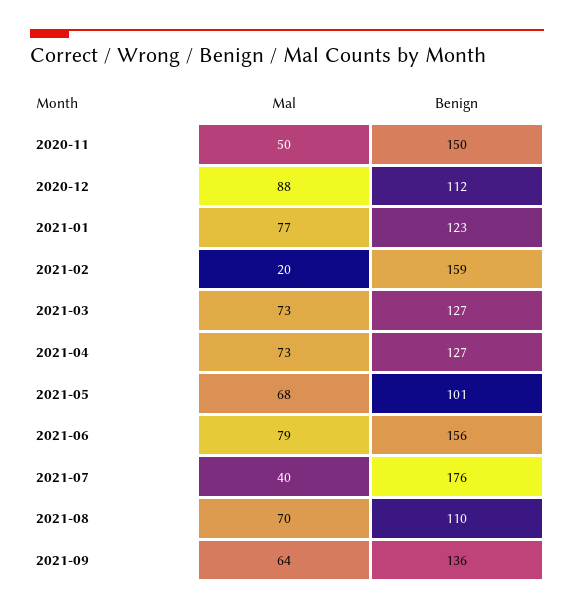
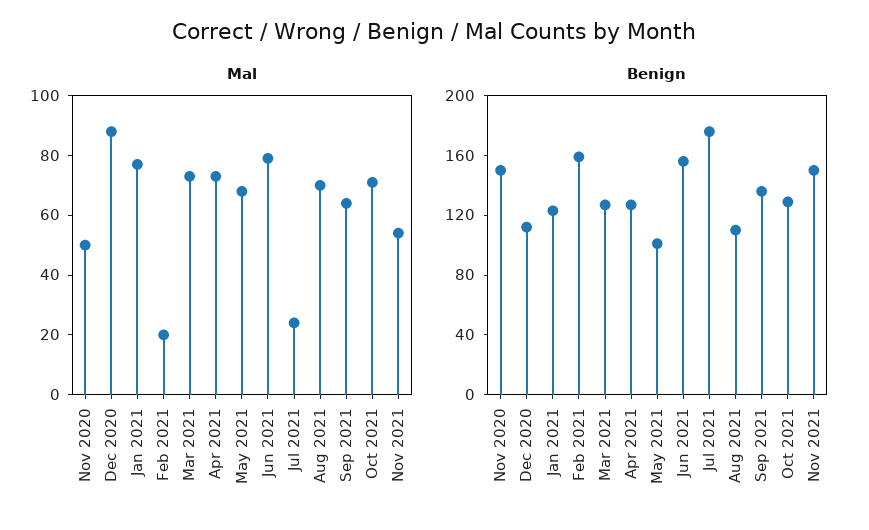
Mal, 2021-07: 40 -> 25
Mal, Oct 2021: none -> 70
Mal, Nov 2021: none -> 55
Benign, Oct 2021: none -> 130
Benign, Nov 2021: none -> 150

